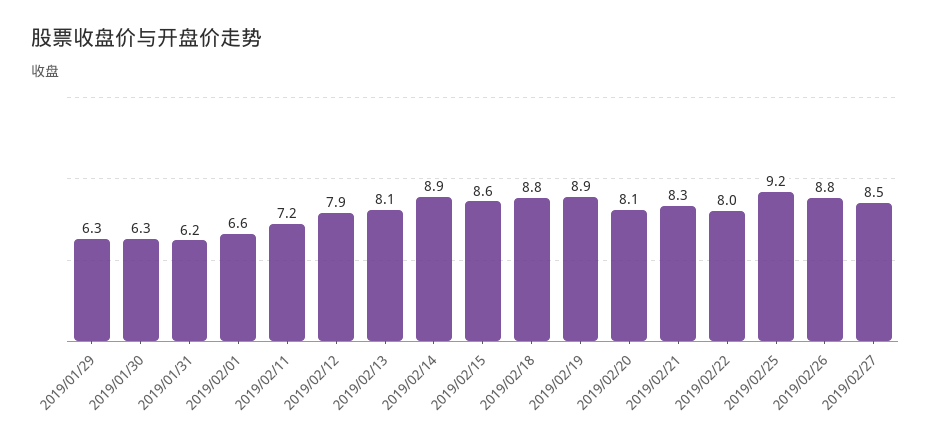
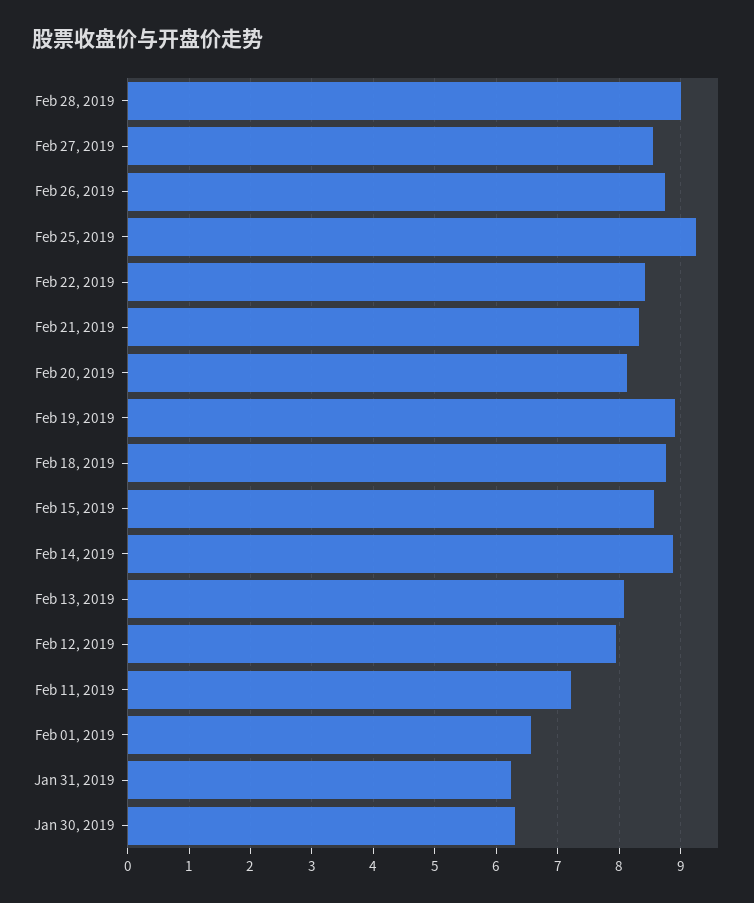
2019/01/29: 6.3 -> none
2019/02/22: 8 -> 8.4
Feb 28, 2019: none -> 9

